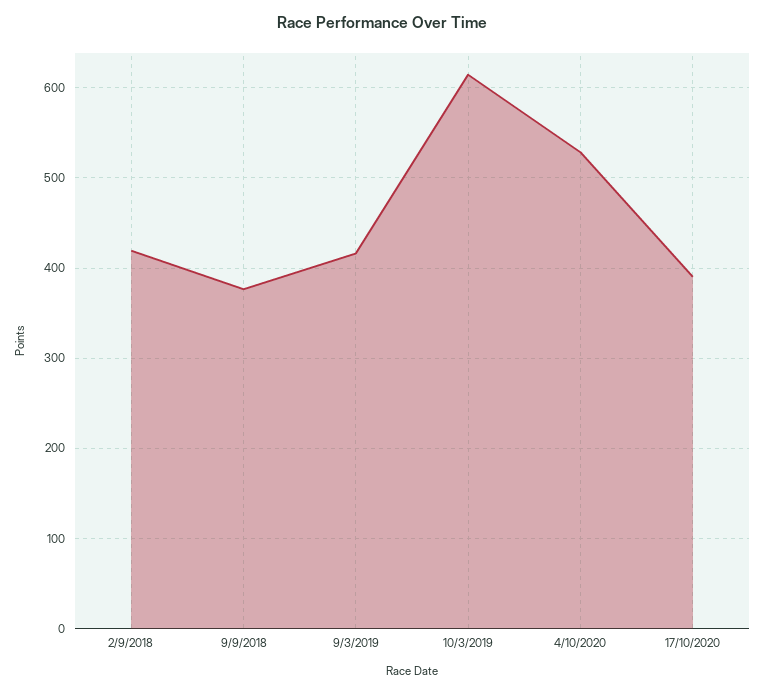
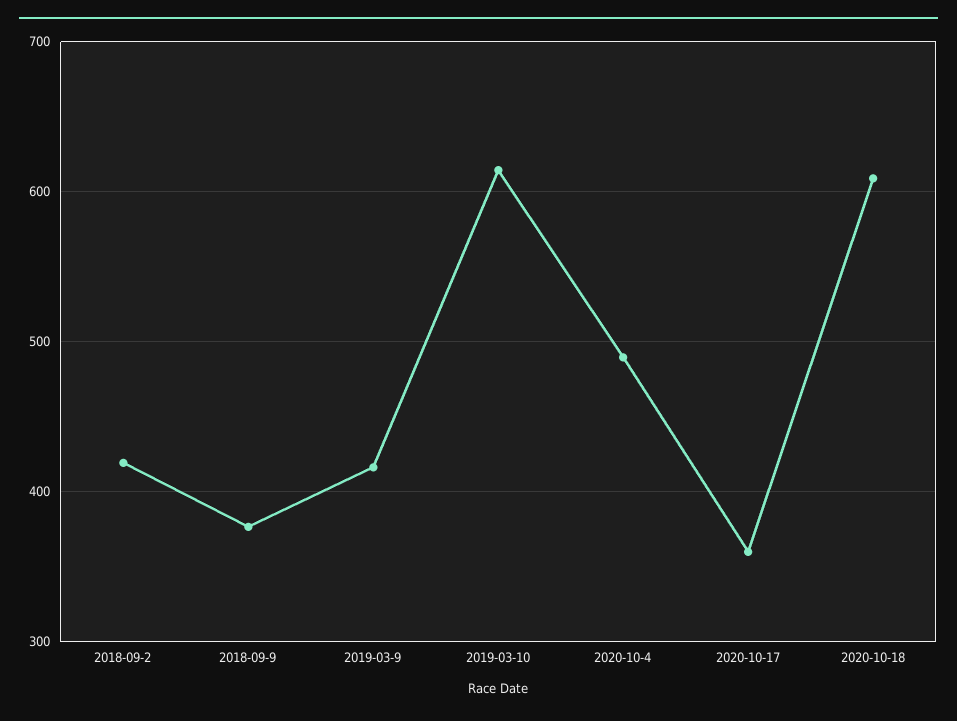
4/10/2020: 530 -> 490
17/10/2020: 390 -> 360
2020-10-18: none -> 610

